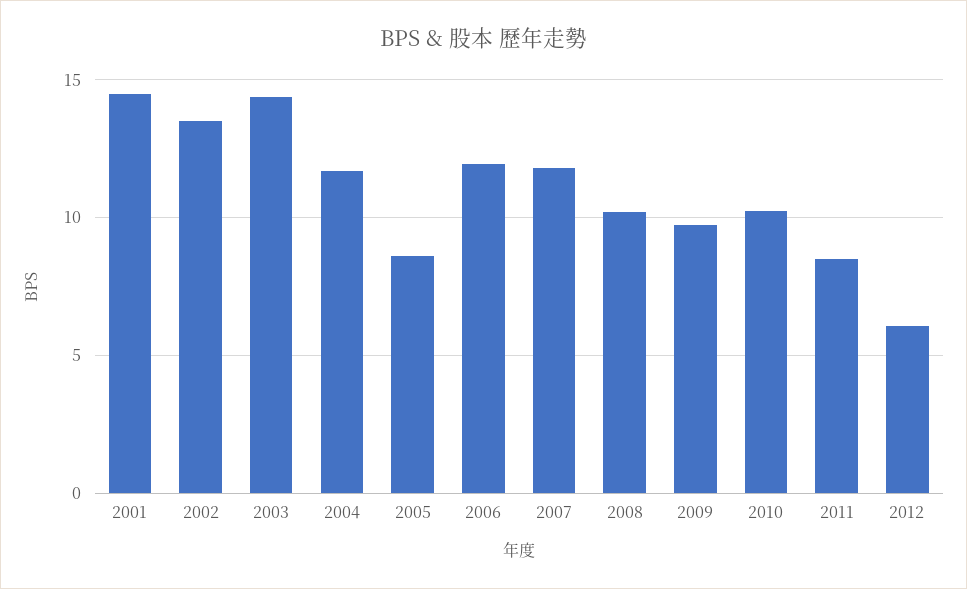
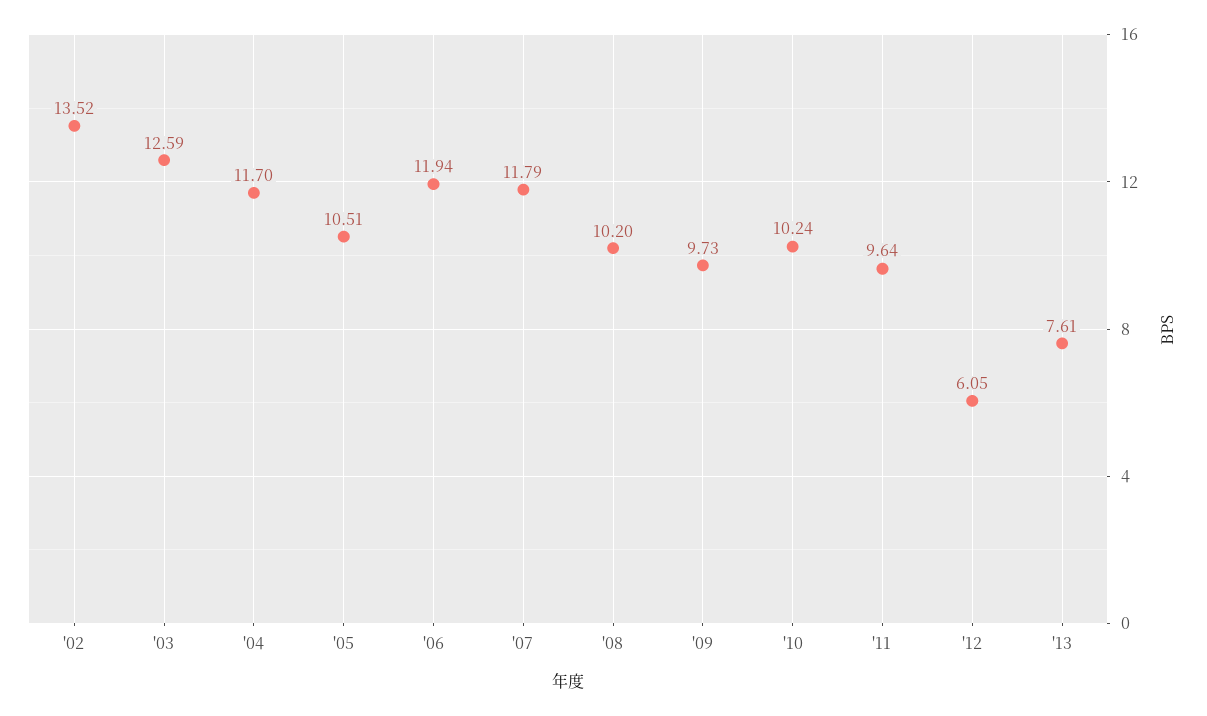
2001: 14.5 -> none
2003: 14.5 -> 12.59
2005: 8.5 -> 10.51
2011: 8.5 -> 9.64
'13: none -> 7.61

